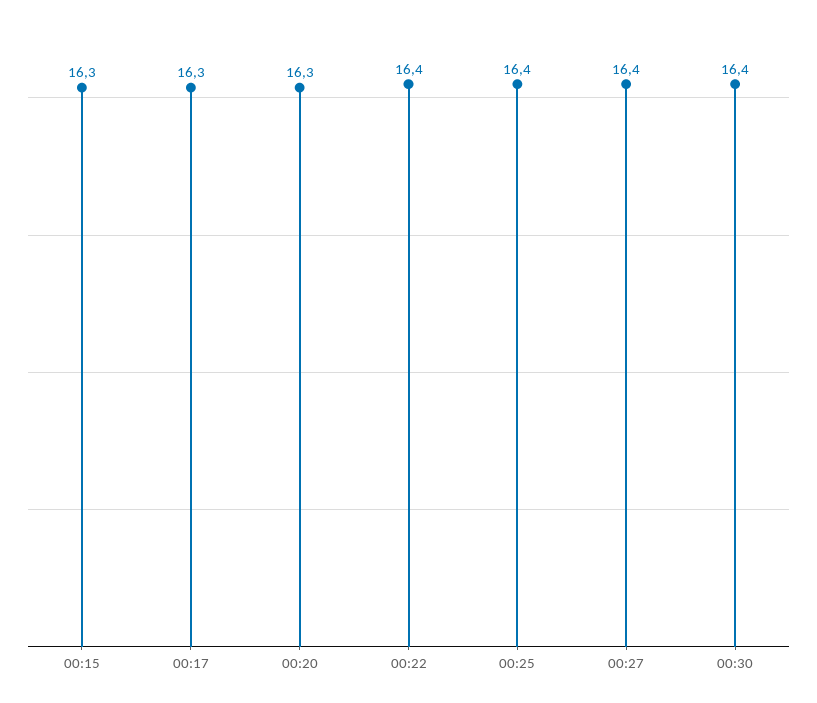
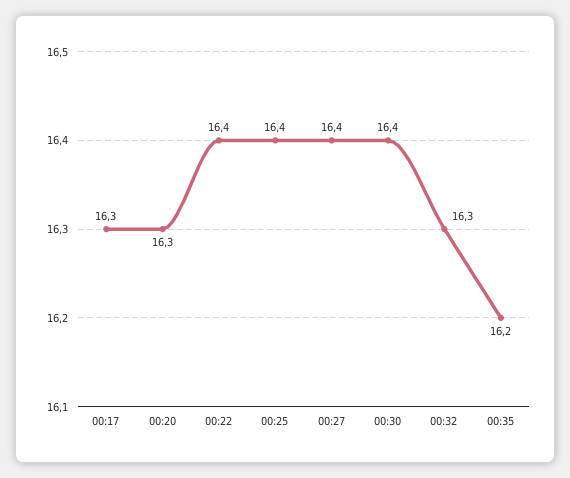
00:15: 16.3 -> none
00:32: none -> 16.3
00:35: none -> 16.2

